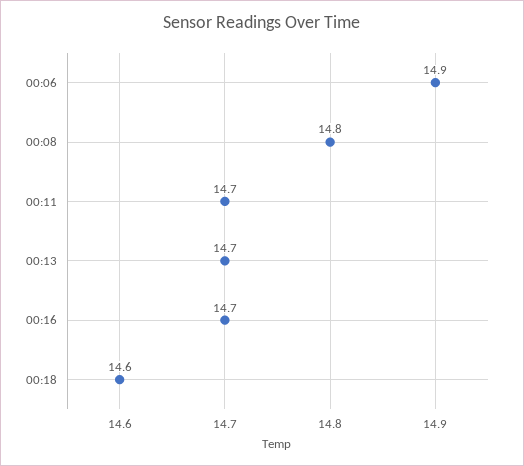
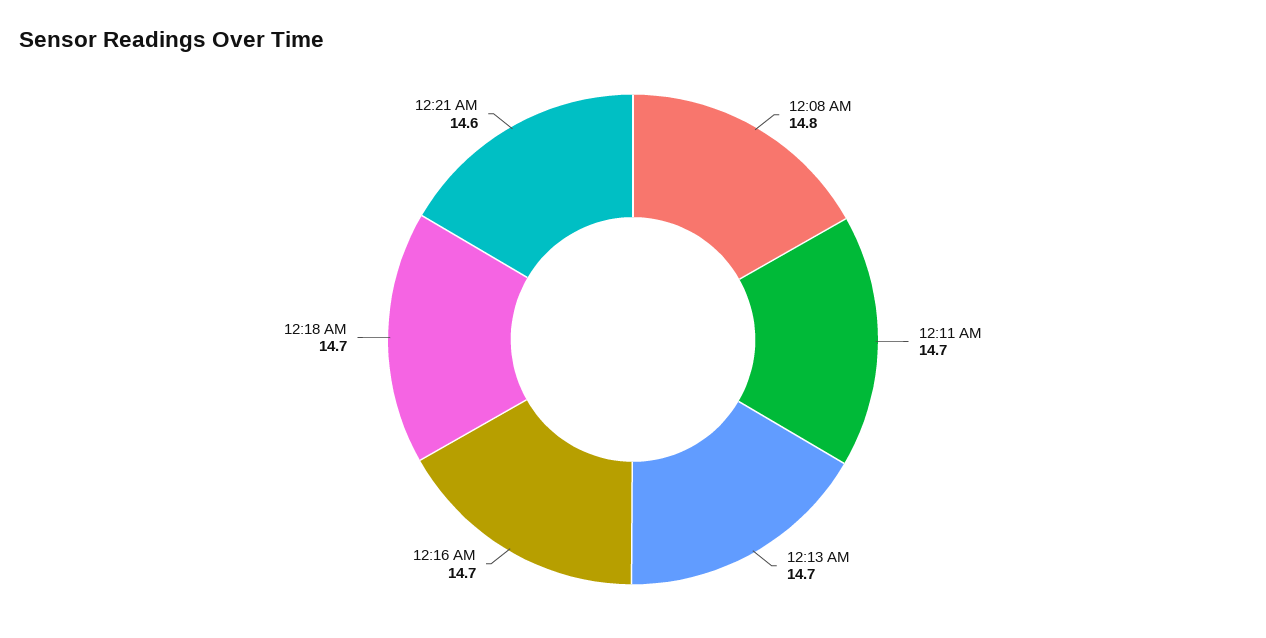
00:06: 14.9 -> none
00:18: 14.6 -> 14.7
12:21 AM: none -> 14.6

